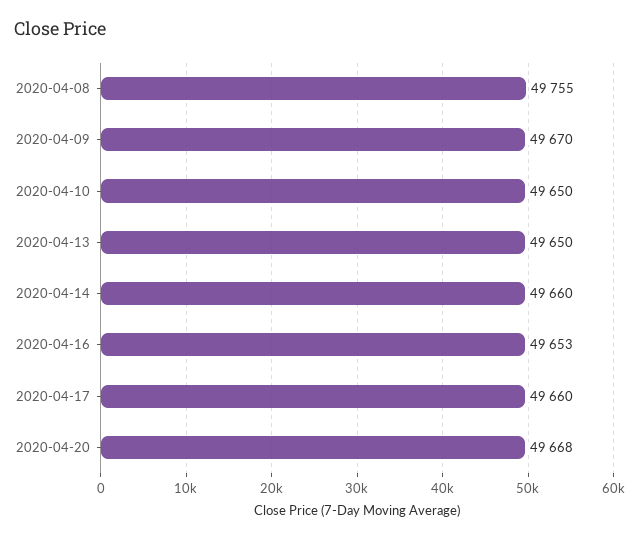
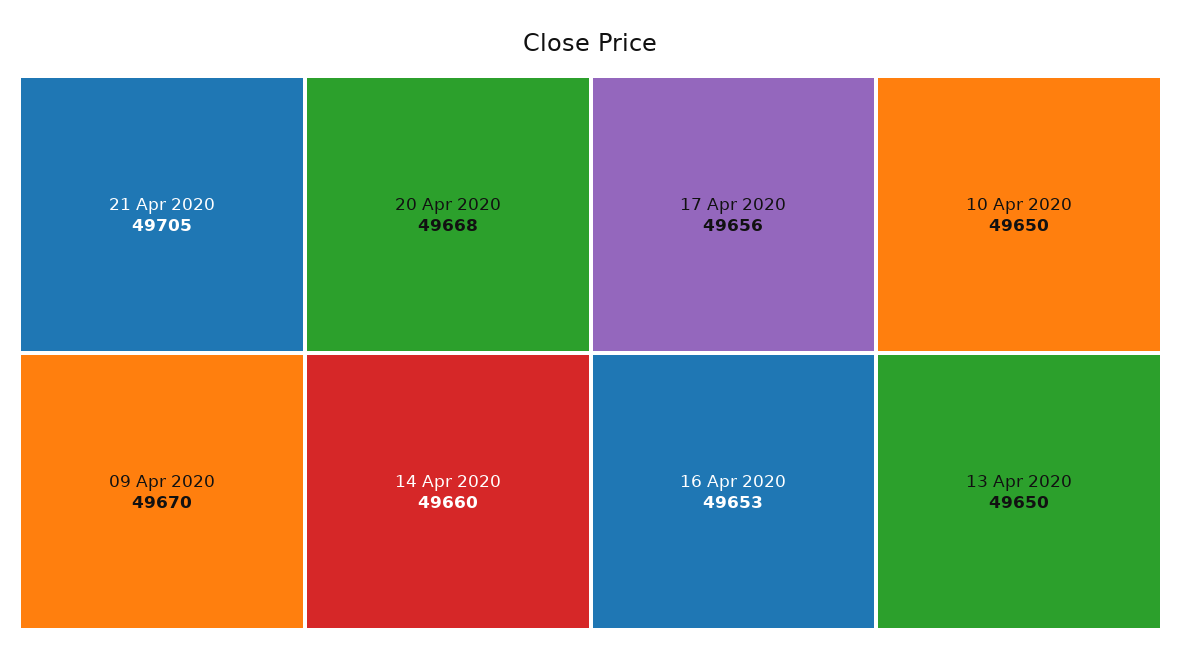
2020-04-08: 49755 -> none
2020-04-17: 49660 -> 49656
21 Apr 2020: none -> 49705

